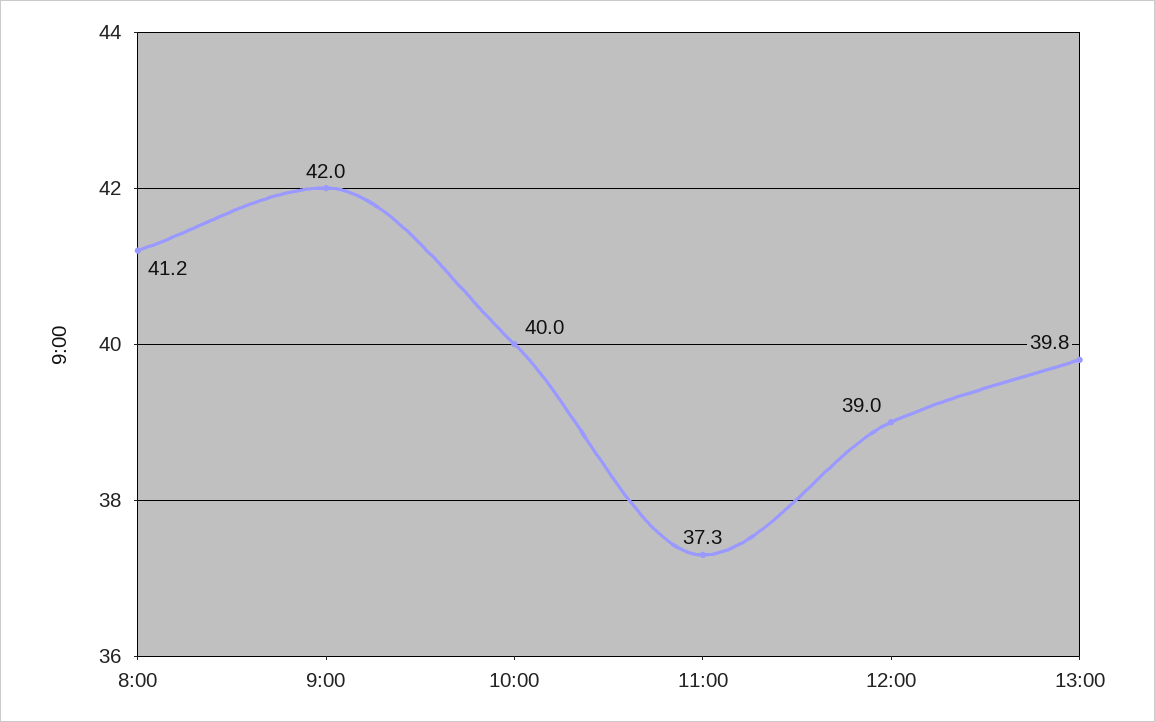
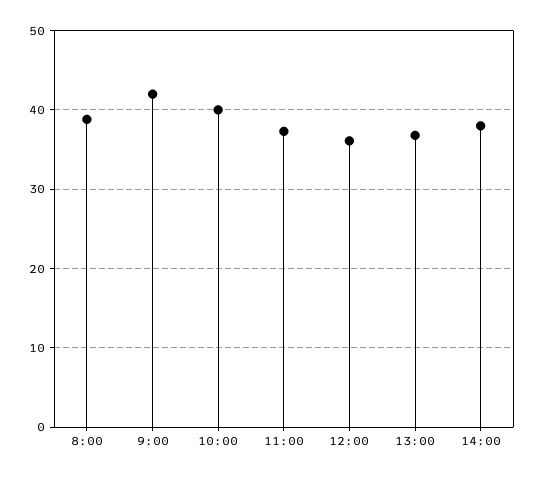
8:00: 41.2 -> 39
12:00: 39 -> 36
13:00: 39.8 -> 37
14:00: none -> 38

